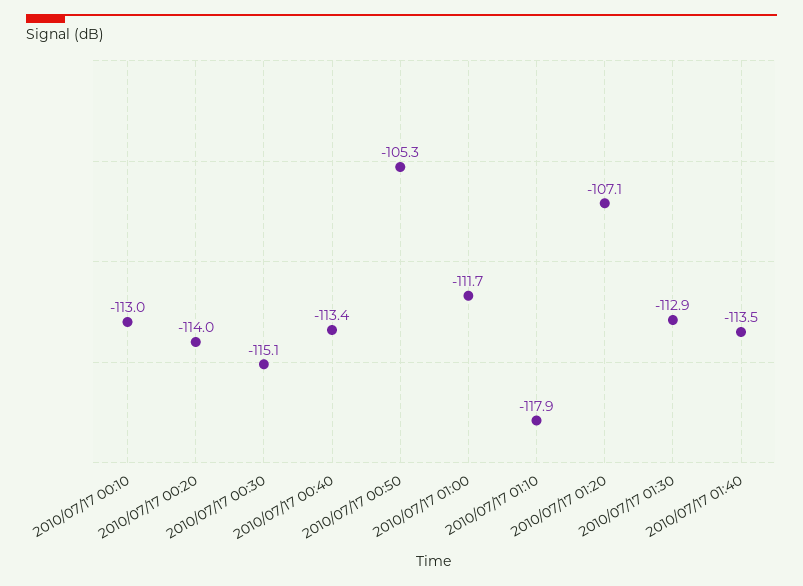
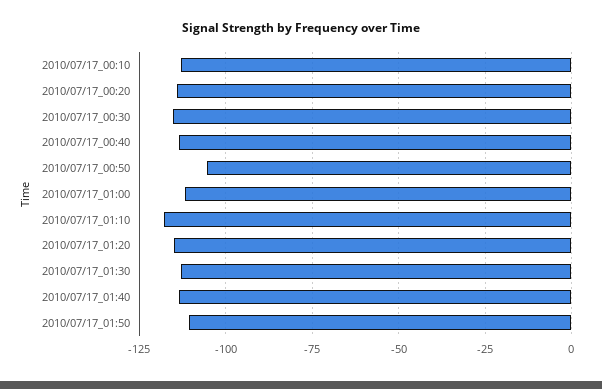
2010/07/17 01:20: -107.1 -> -115
2010/07/17_01:50: none -> -110

